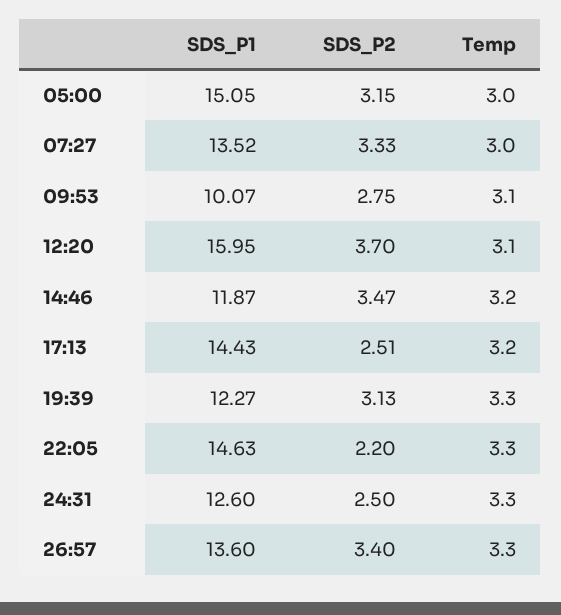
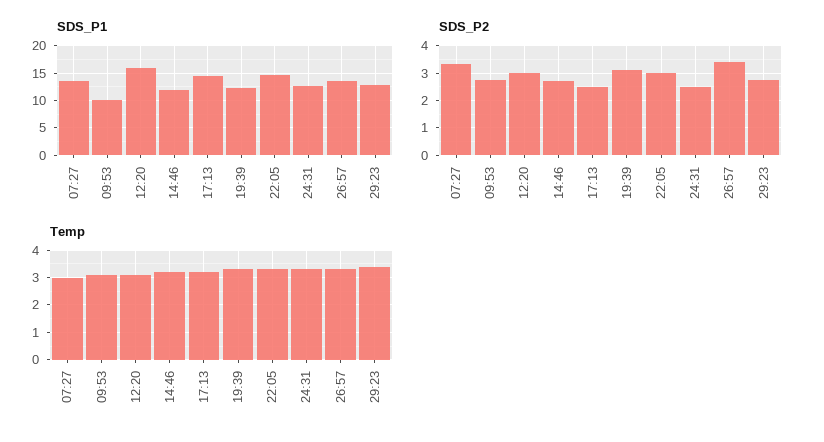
SDS_P1, 05:00: 15.05 -> none
SDS_P2, 05:00: 3.15 -> none
Temp, 05:00: 3 -> none
SDS_P2, 12:20: 3.7 -> 3
SDS_P2, 14:46: 3.47 -> 2.75
SDS_P2, 22:05: 2.2 -> 3
SDS_P1, 29:23: none -> 12.5
SDS_P2, 29:23: none -> 2.75
Temp, 29:23: none -> 3.5

